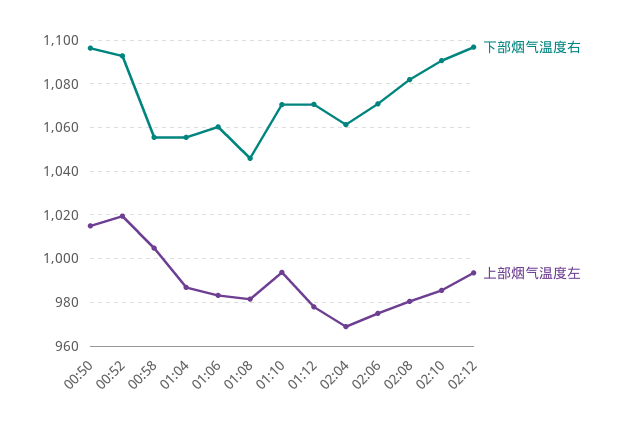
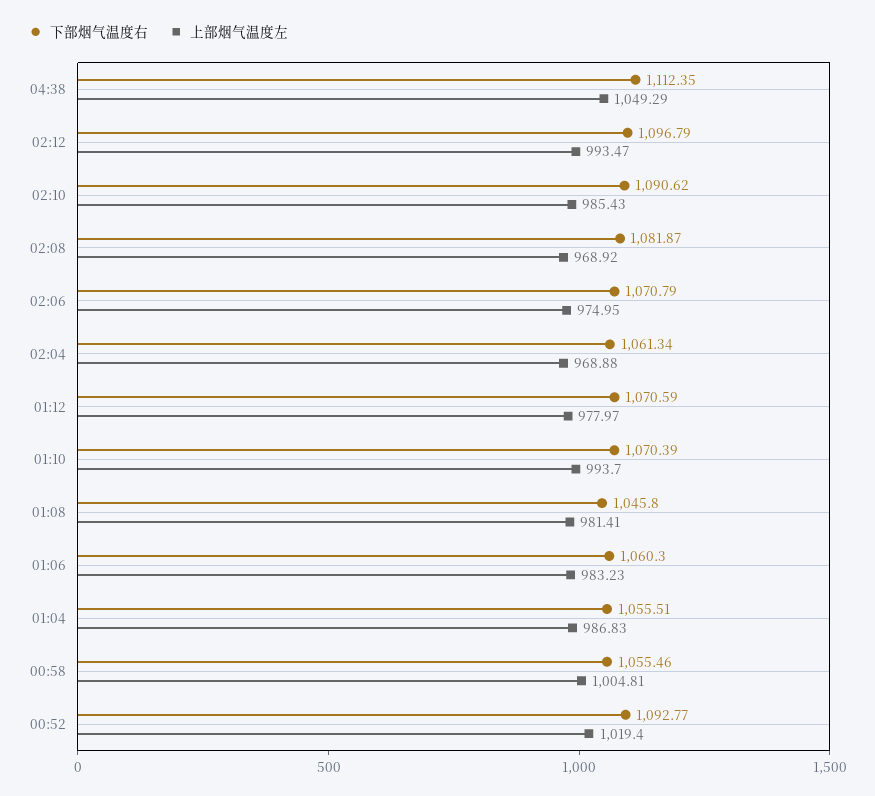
下部烟气温度右, 00:50: 1095 -> none
上部烟气温度左, 00:50: 1015 -> none
上部烟气温度左, 02:08: 980 -> 968.92
下部烟气温度右, 04:38: none -> 1112.35
上部烟气温度左, 04:38: none -> 1049.29

